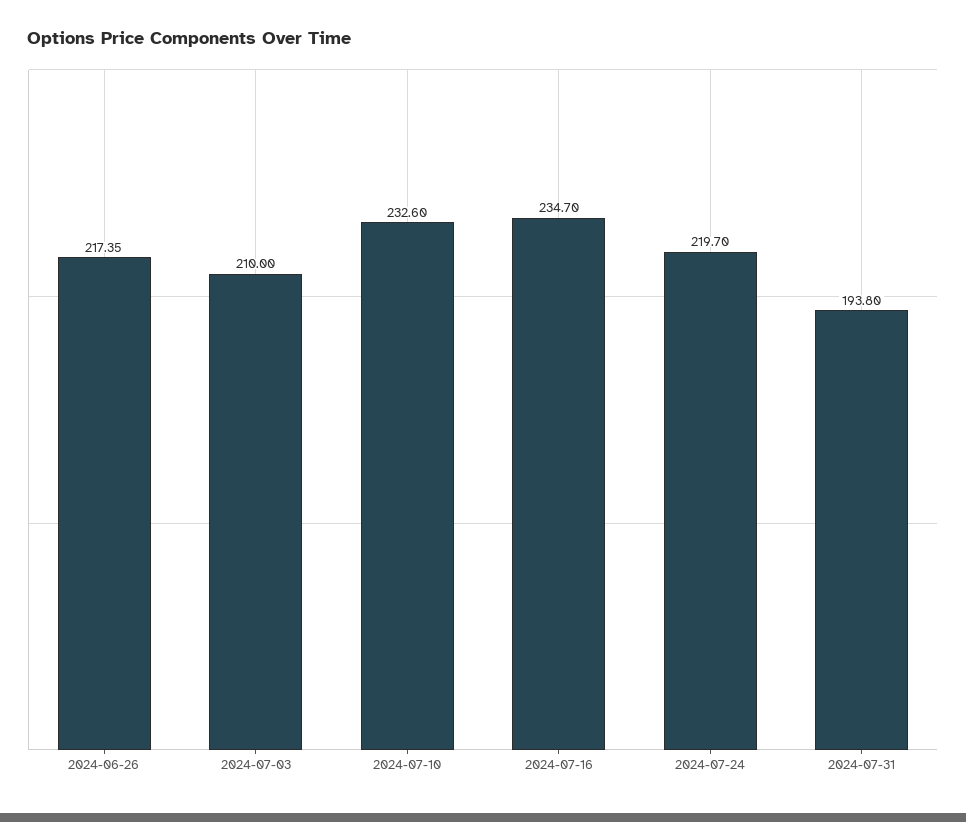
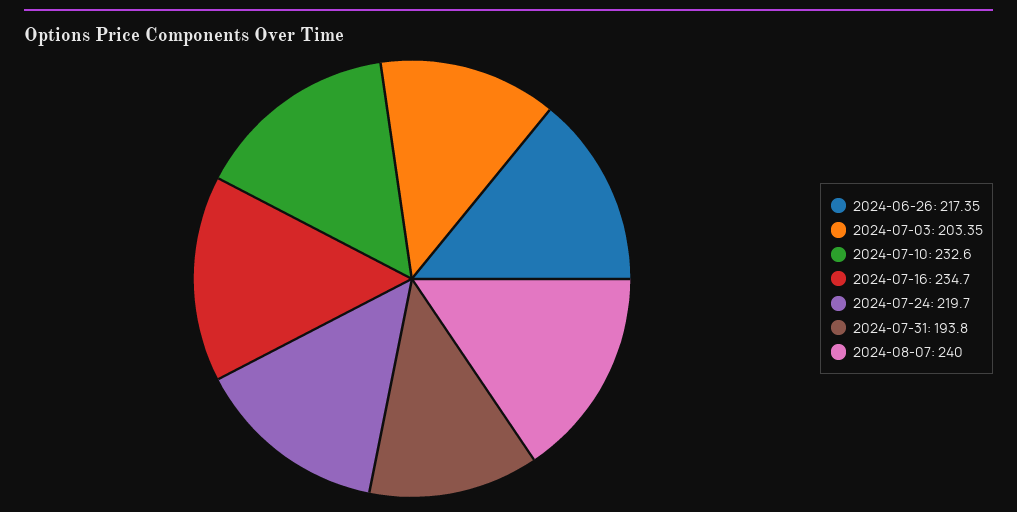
2024-07-03: 210 -> 203.35
2024-08-07: none -> 240

